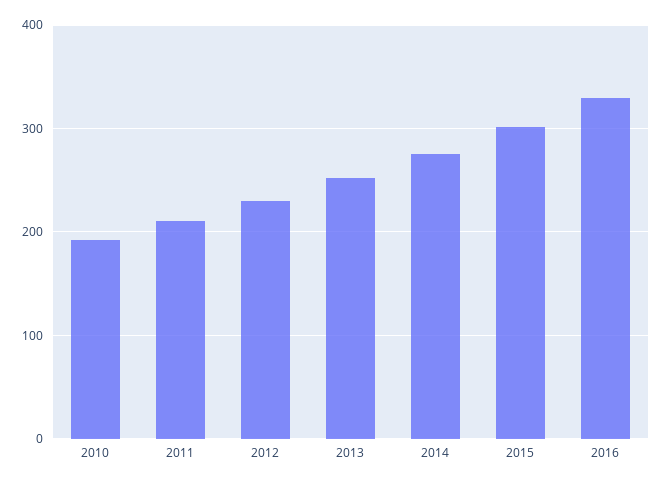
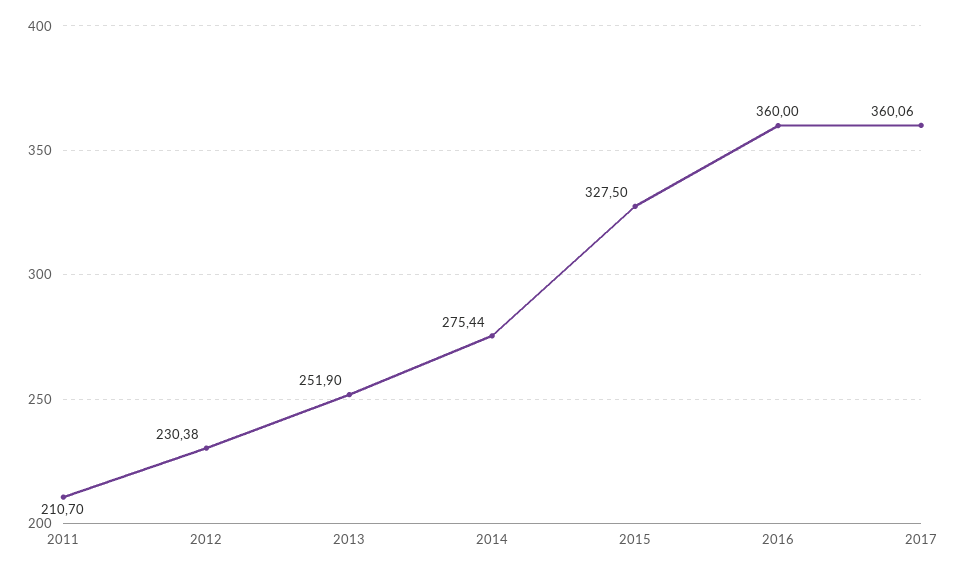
2010: 190 -> none
2015: 300 -> 327.5
2016: 330 -> 360
2017: none -> 360.06

